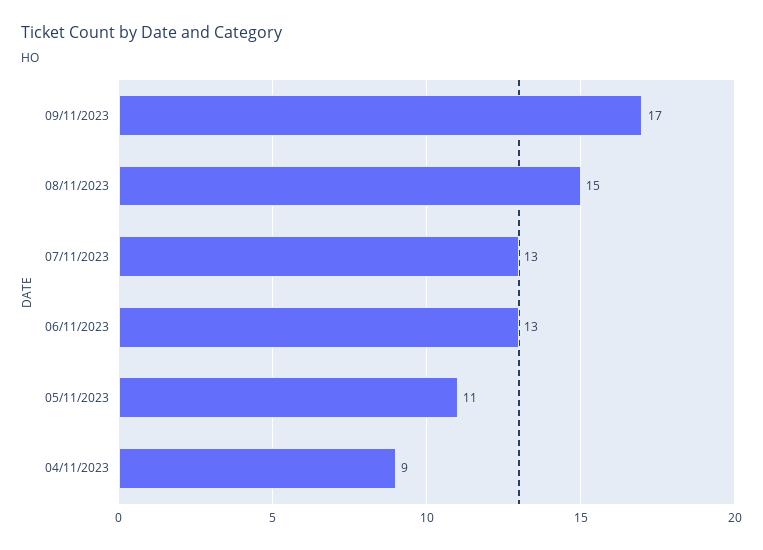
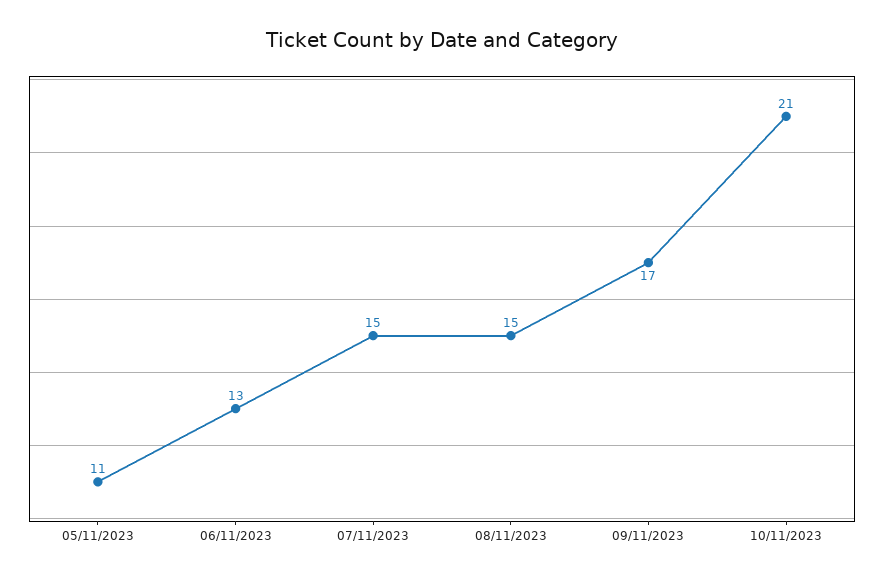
07/11/2023: 13 -> 15
04/11/2023: 9 -> none
10/11/2023: none -> 21

